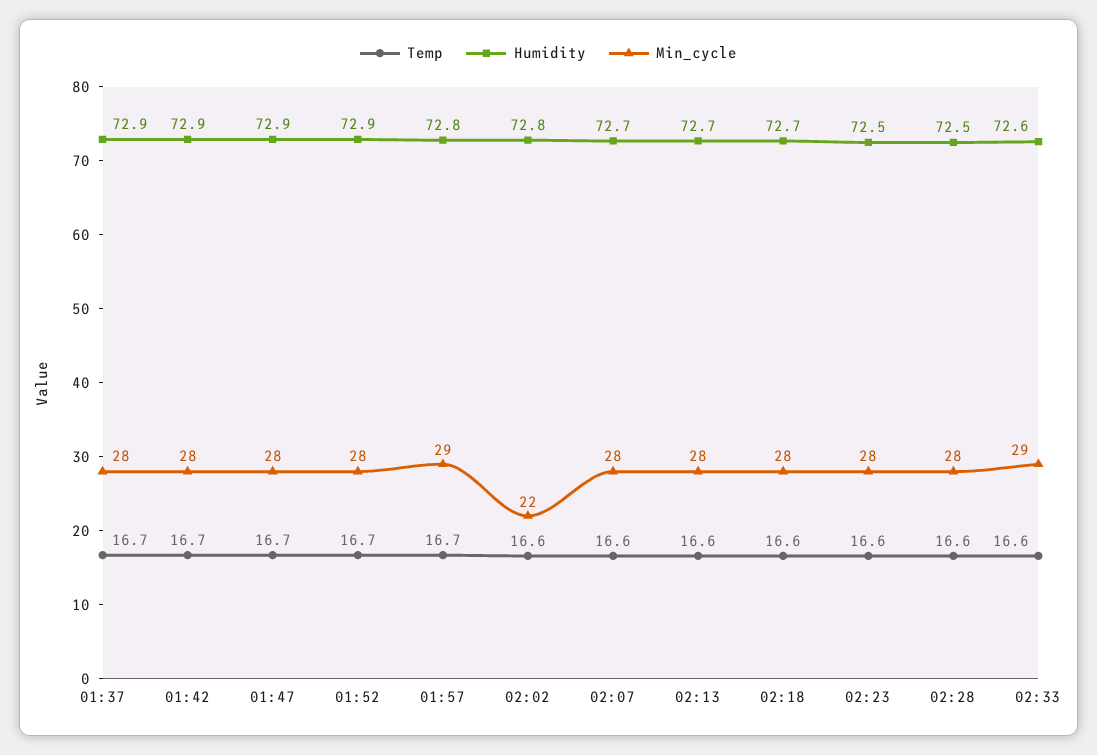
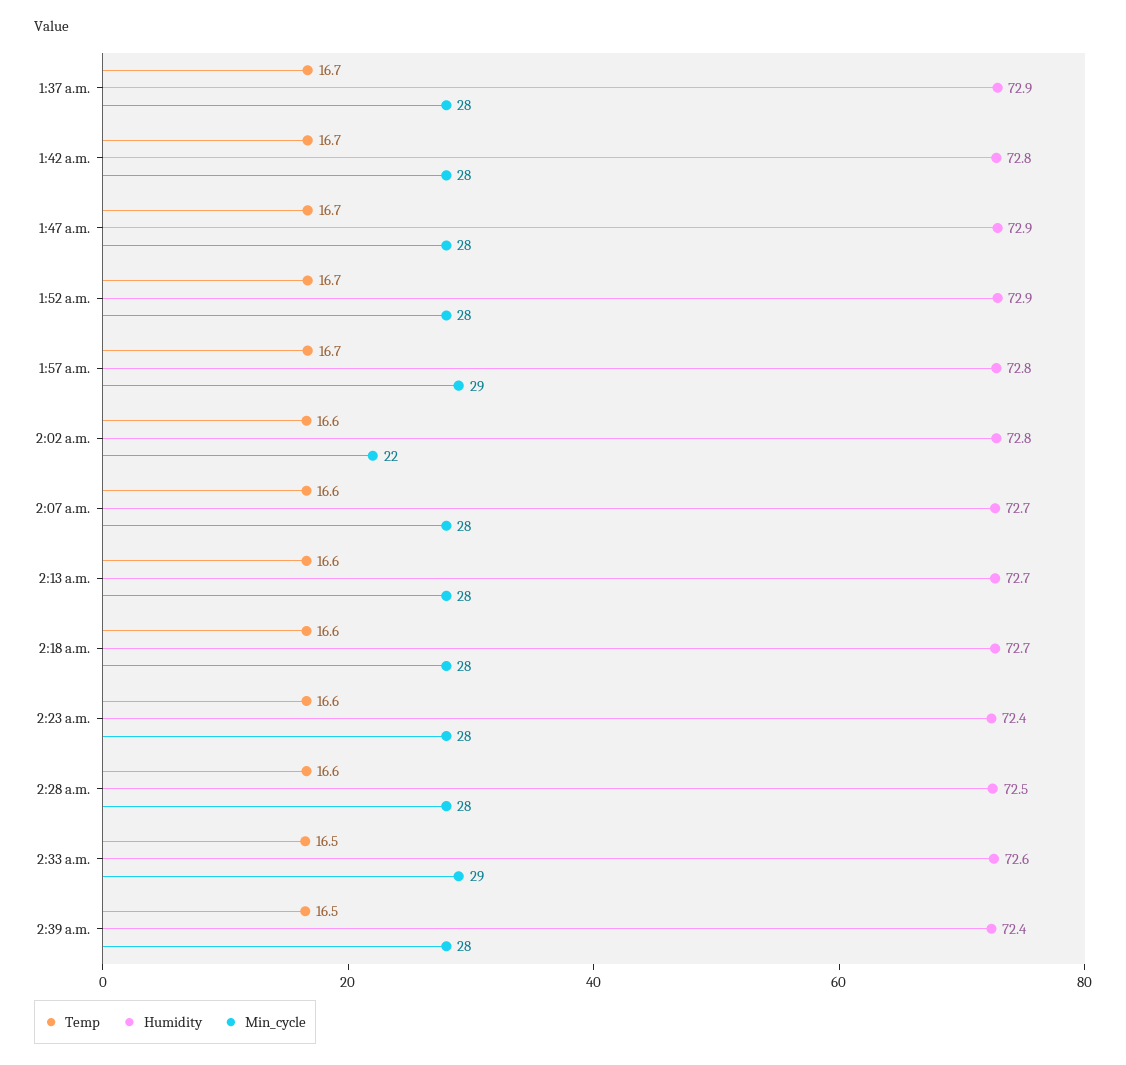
Humidity, 01:42: 72.9 -> 72.8
Humidity, 02:23: 72.5 -> 72.4
Temp, 02:33: 16.6 -> 16.5
Temp, 2:39 a.m.: none -> 16.5
Humidity, 2:39 a.m.: none -> 72.4
Min_cycle, 2:39 a.m.: none -> 28

